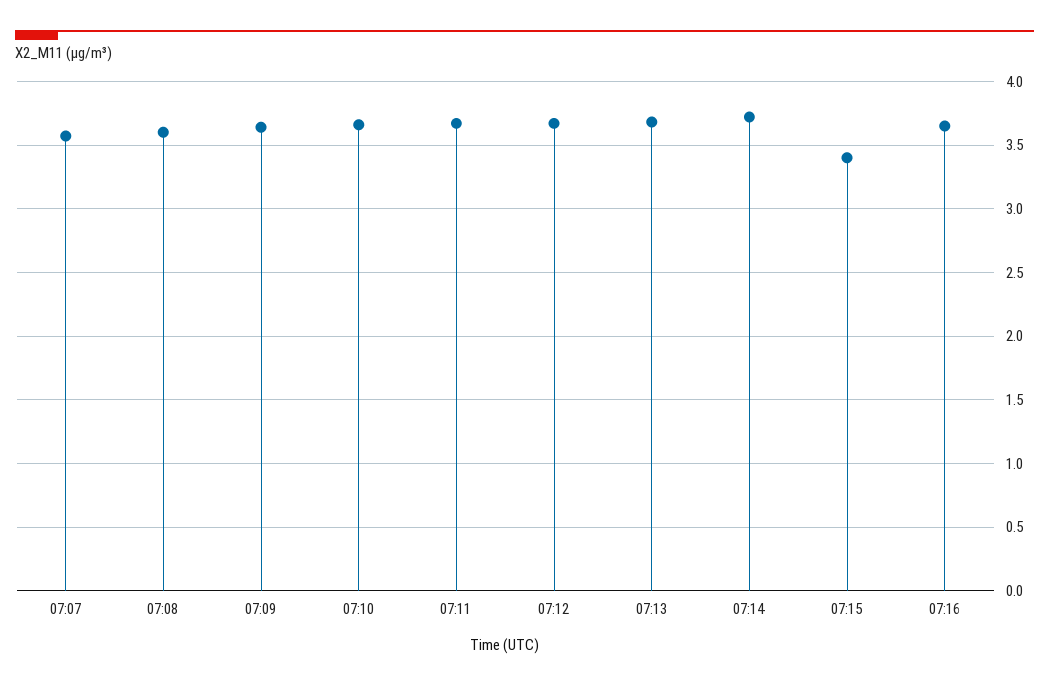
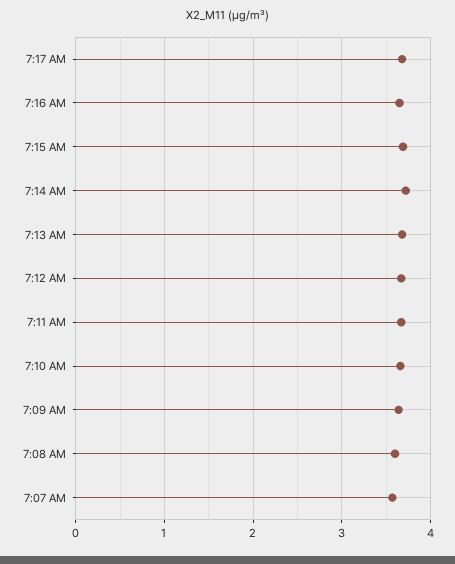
07:15: 3.4 -> 3.7
7:17 AM: none -> 3.7

